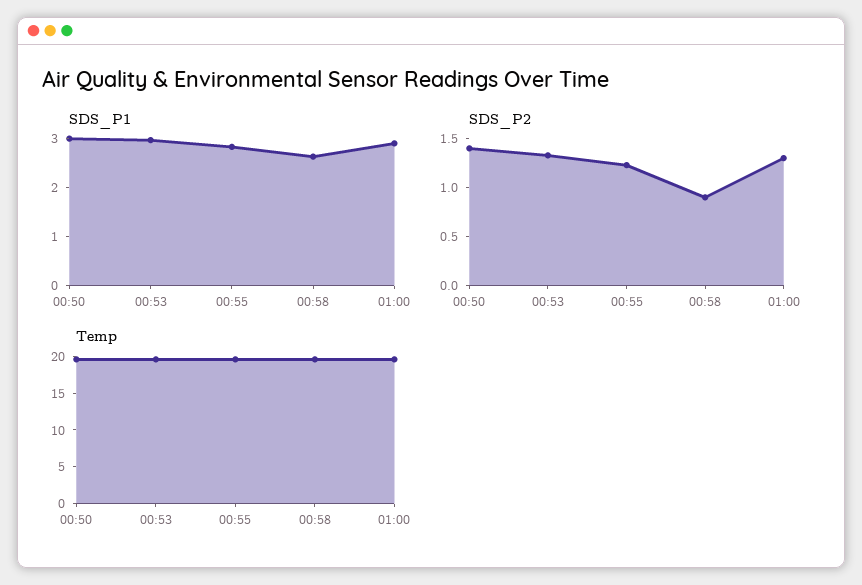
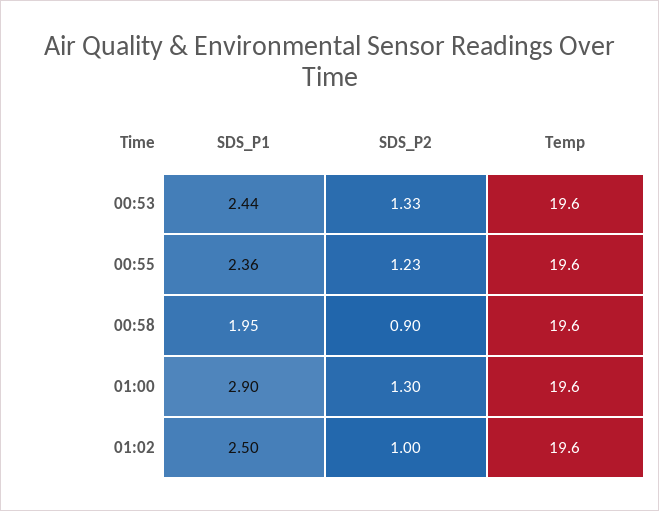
SDS_P1, 00:50: 3 -> none
SDS_P1, 00:53: 3 -> 2.44
SDS_P1, 00:55: 2.8 -> 2.36
SDS_P1, 00:58: 2.6 -> 1.95
SDS_P2, 00:50: 1.4 -> none
Temp, 00:50: 20 -> none
SDS_P1, 01:02: none -> 2.5
SDS_P2, 01:02: none -> 1
Temp, 01:02: none -> 19.6

